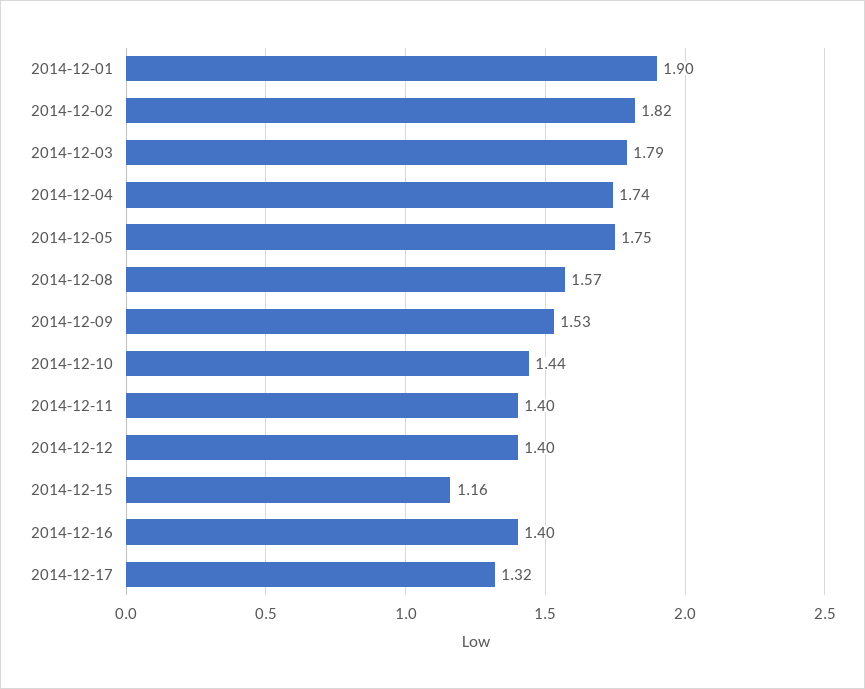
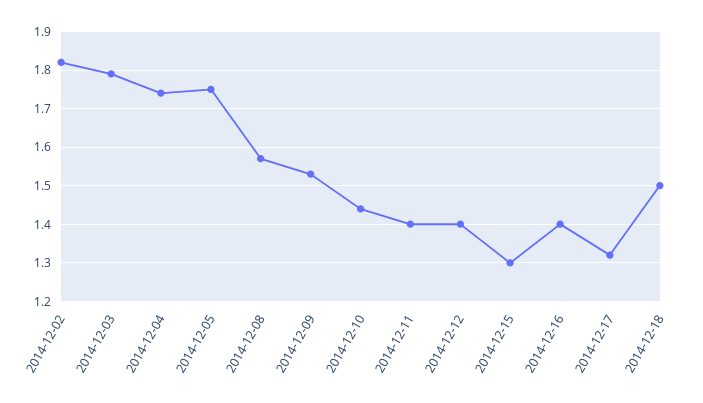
2014-12-01: 1.9 -> none
2014-12-15: 1.16 -> 1.3
2014-12-18: none -> 1.5

